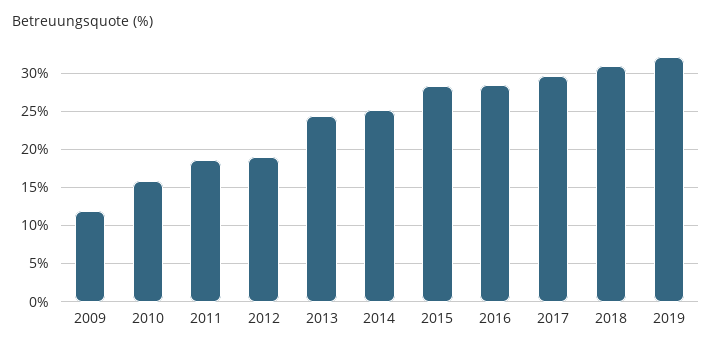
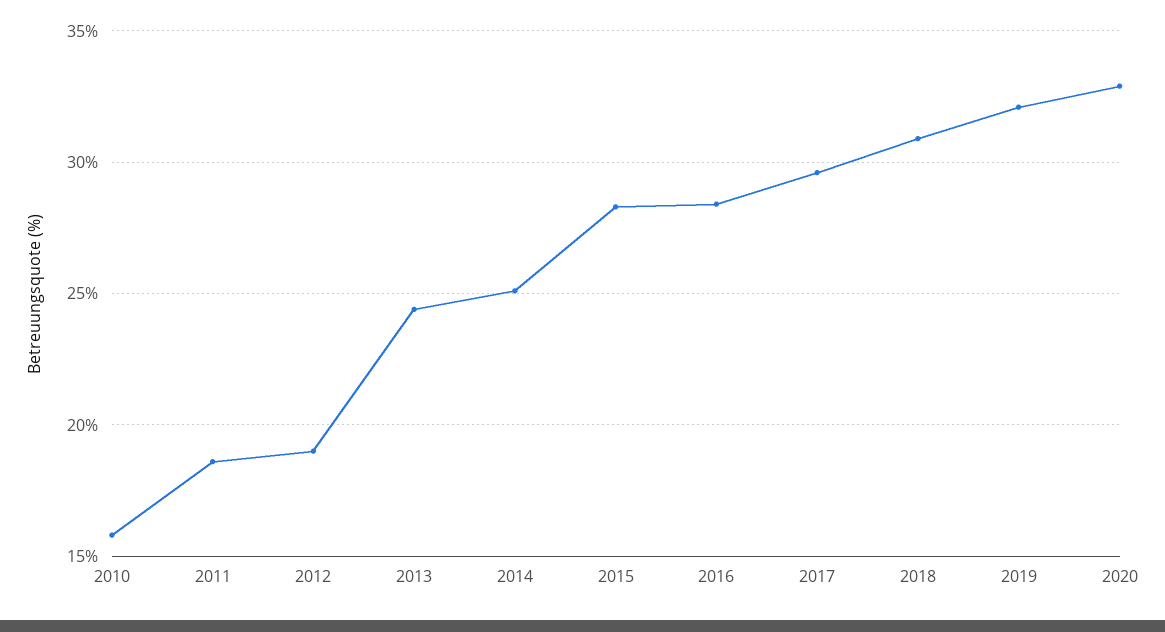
2009: 12 -> none
2020: none -> 33

